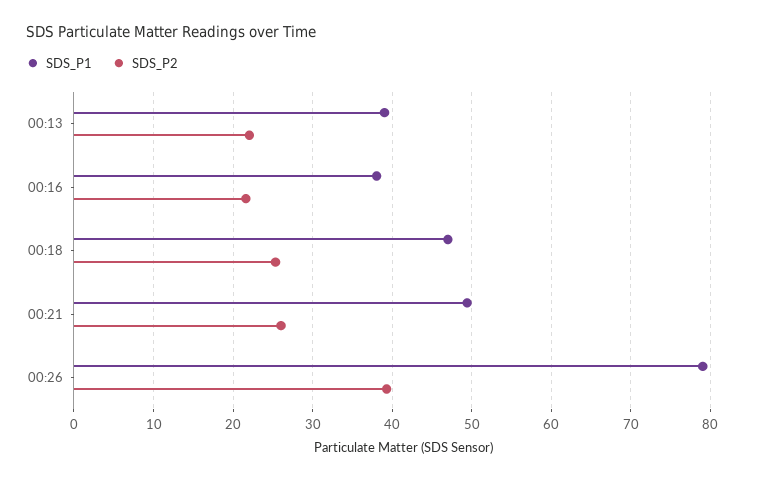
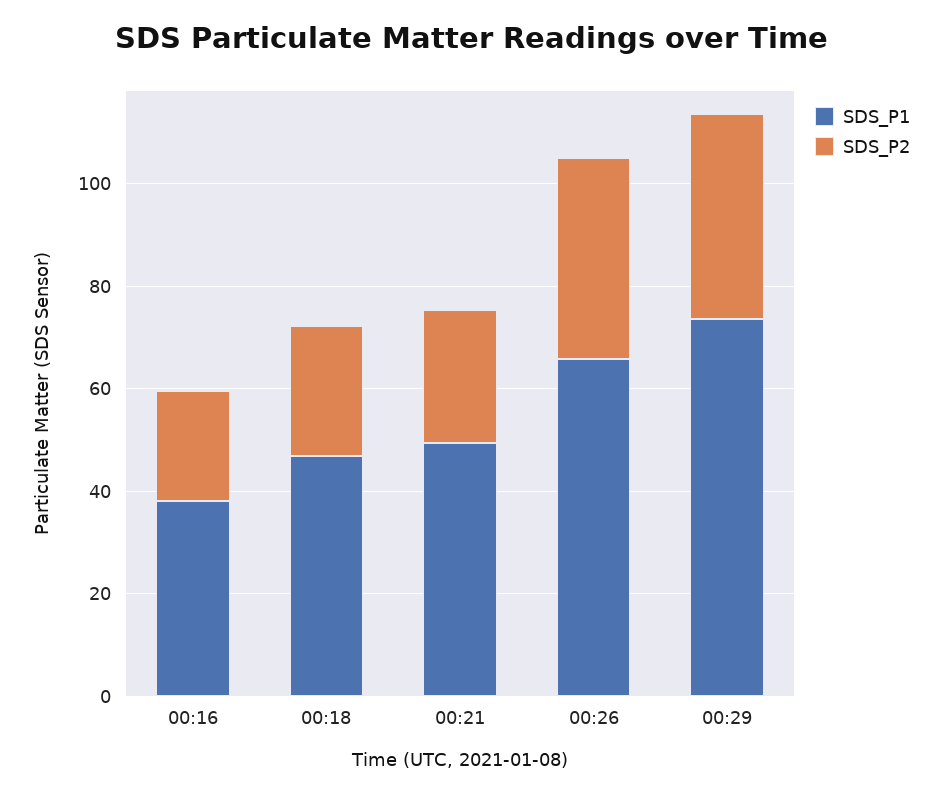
SDS_P1, 00:13: 39 -> none
SDS_P2, 00:13: 22 -> none
SDS_P1, 00:26: 79 -> 65
SDS_P1, 00:29: none -> 75
SDS_P2, 00:29: none -> 40

